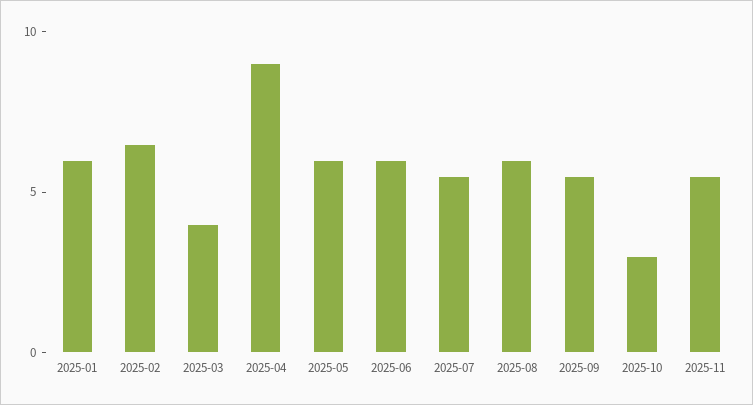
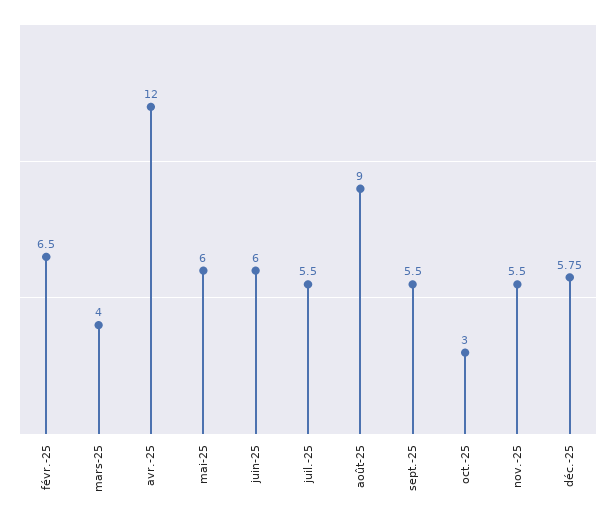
2025-01: 6 -> none
2025-04: 9 -> 12
2025-08: 6 -> 9
déc.-25: none -> 5.75

